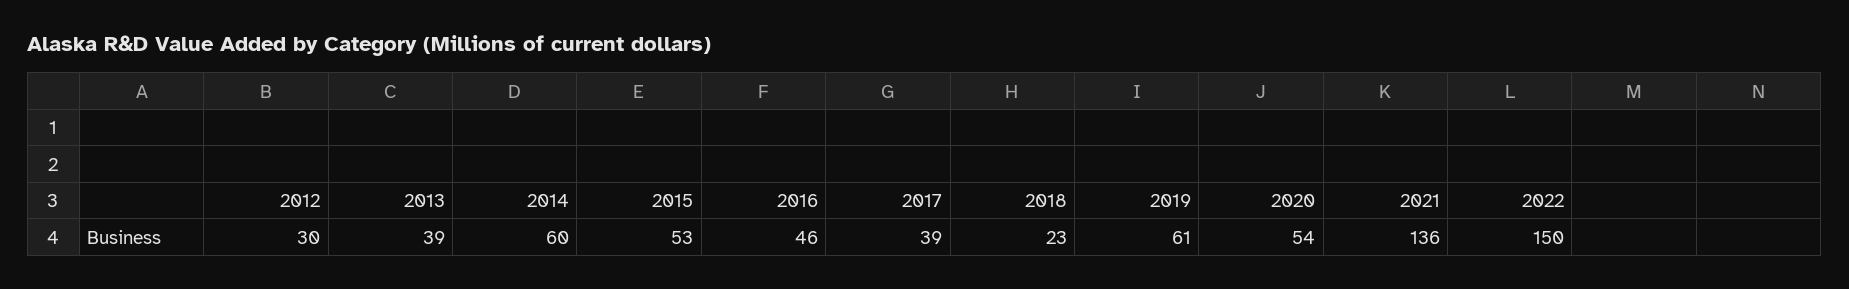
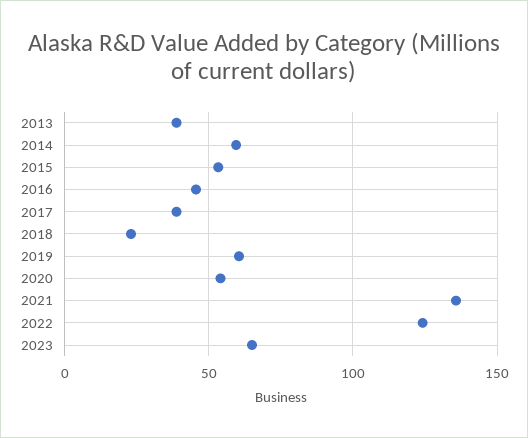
2012: 30 -> none
2022: 150 -> 125
2023: none -> 65

